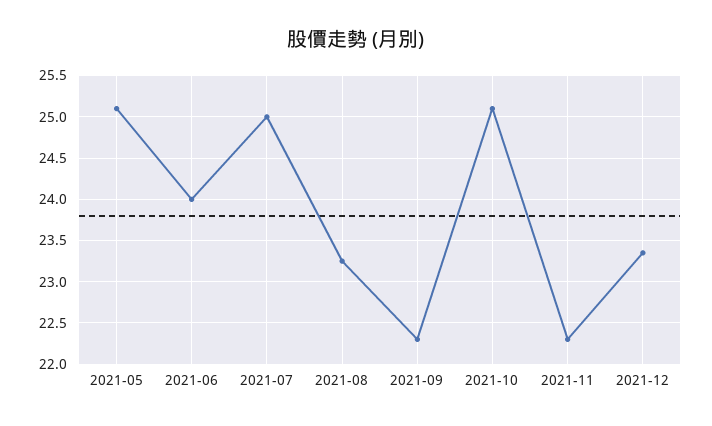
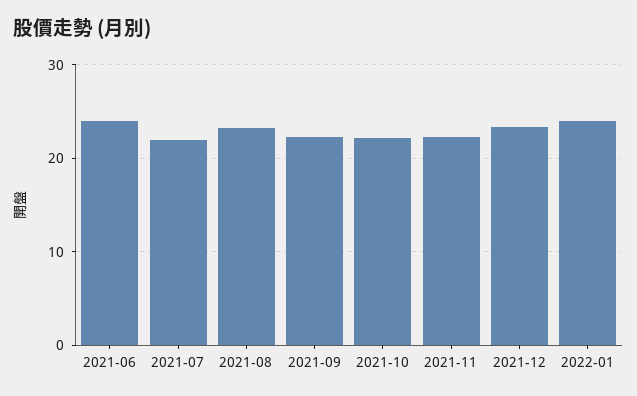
2021-05: 25.1 -> none
2021-07: 25 -> 22
2021-10: 25.1 -> 22
2022-01: none -> 24

